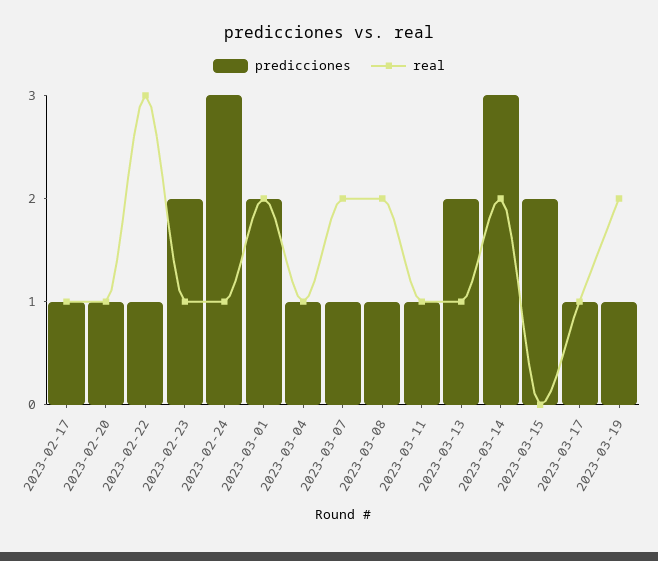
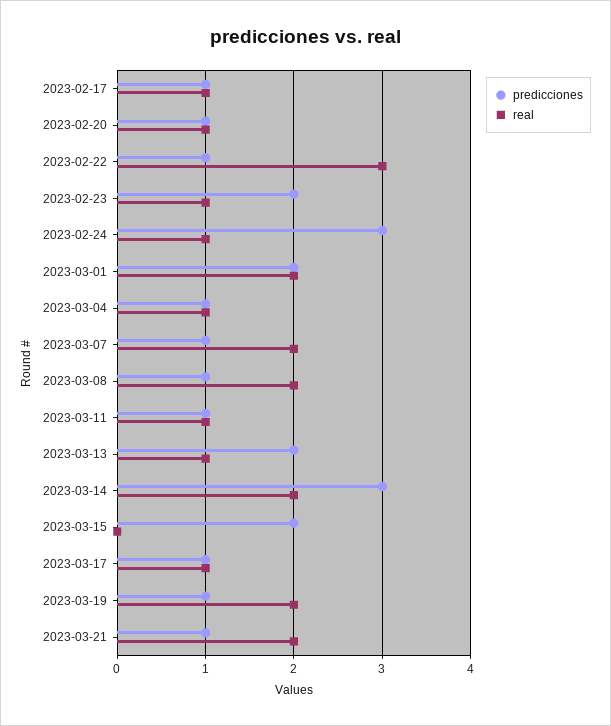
predicciones, 2023-03-21: none -> 1
real, 2023-03-21: none -> 2

